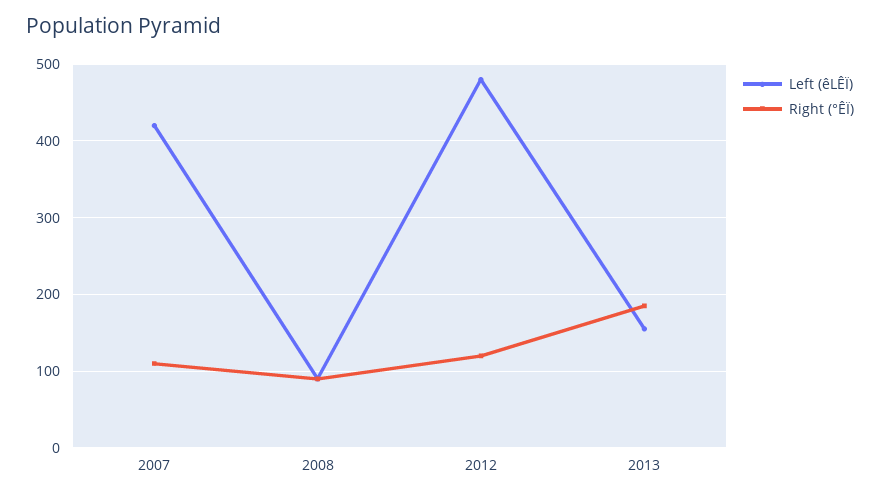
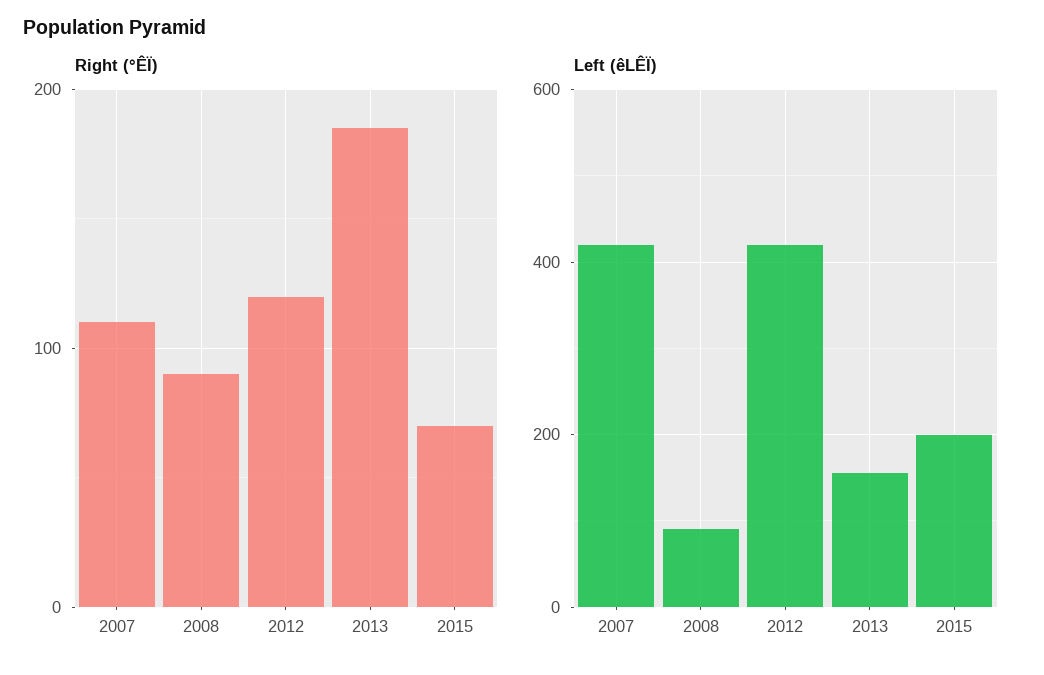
Left (êLÊÏ), 2012: 480 -> 420
Right (°ÊÏ), 2015: none -> 70
Left (êLÊÏ), 2015: none -> 200

